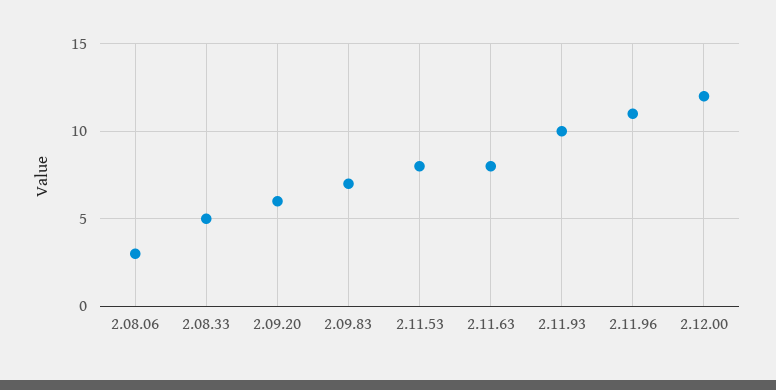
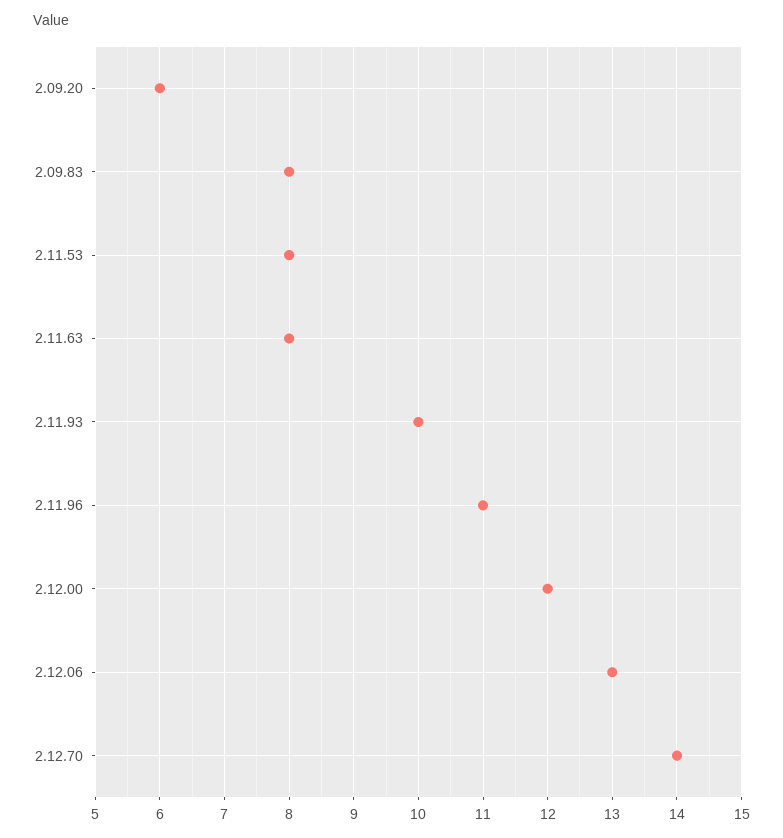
2.08.06: 3 -> none
2.08.33: 5 -> none
2.09.83: 7 -> 8
2.12.06: none -> 13
2.12.70: none -> 14

